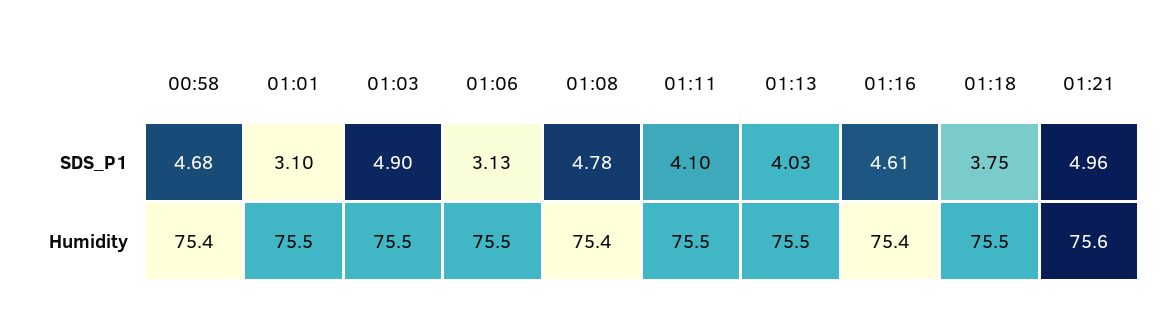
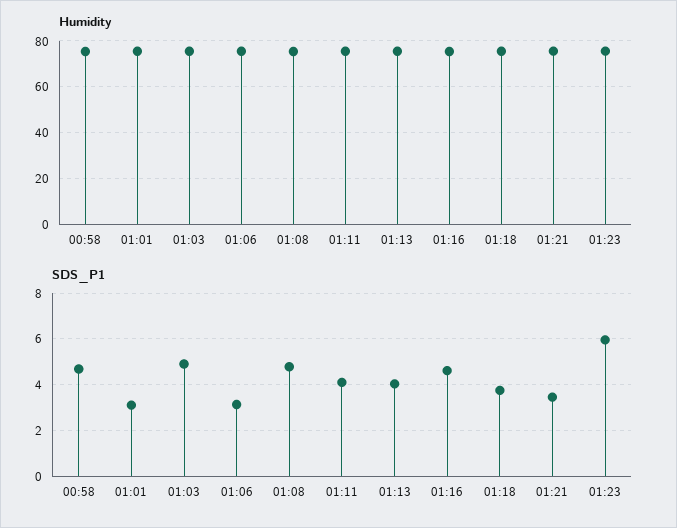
SDS_P1, 01:21: 4.96 -> 3.5
Humidity, 01:23: none -> 75
SDS_P1, 01:23: none -> 6

